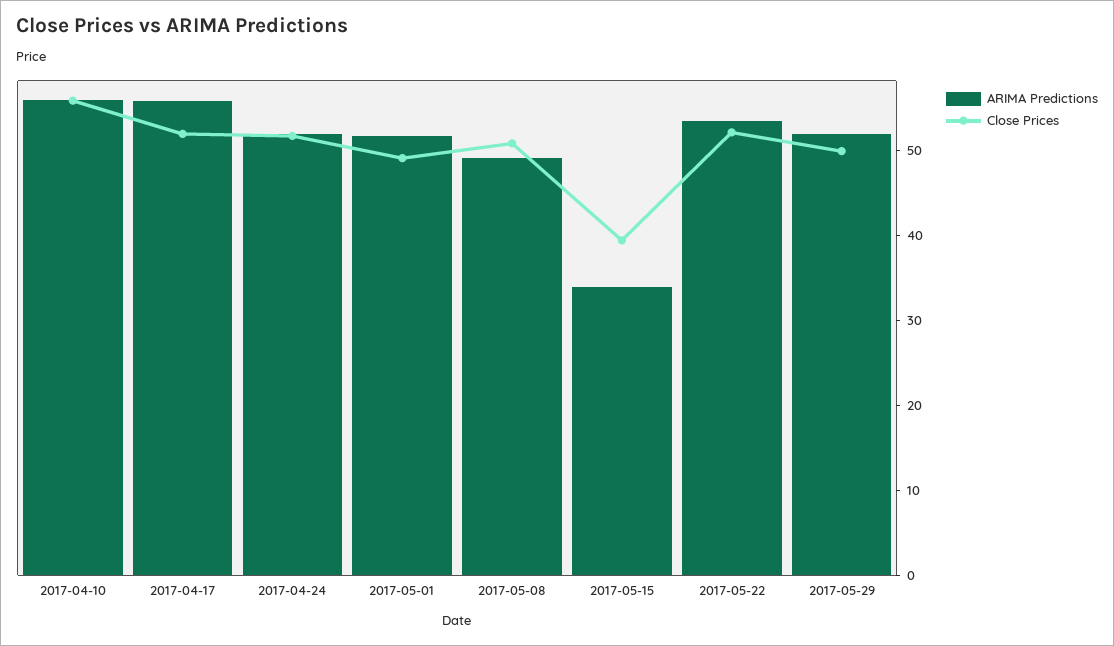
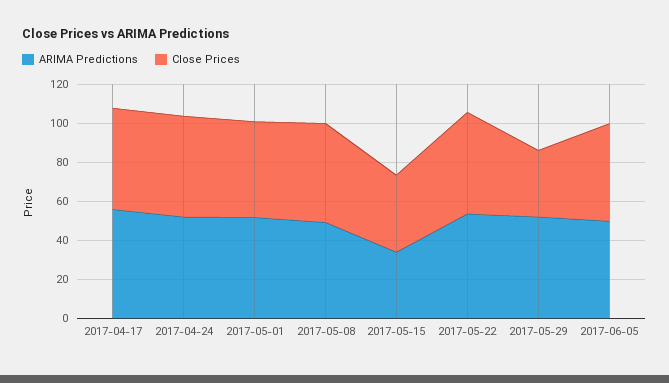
ARIMA Predictions, 2017-04-10: 56 -> none
Close Prices, 2017-04-10: 56 -> none
Close Prices, 2017-05-29: 50 -> 35
ARIMA Predictions, 2017-06-05: none -> 50
Close Prices, 2017-06-05: none -> 50

